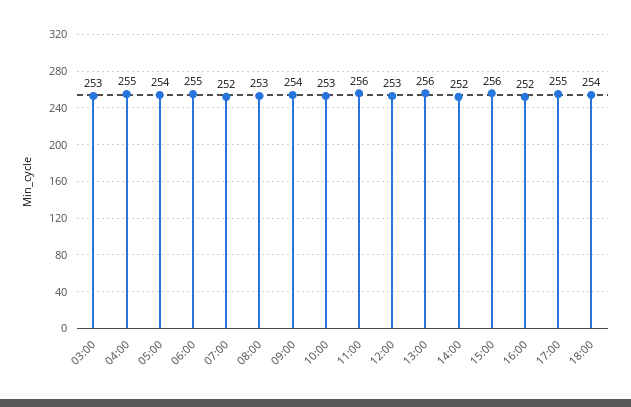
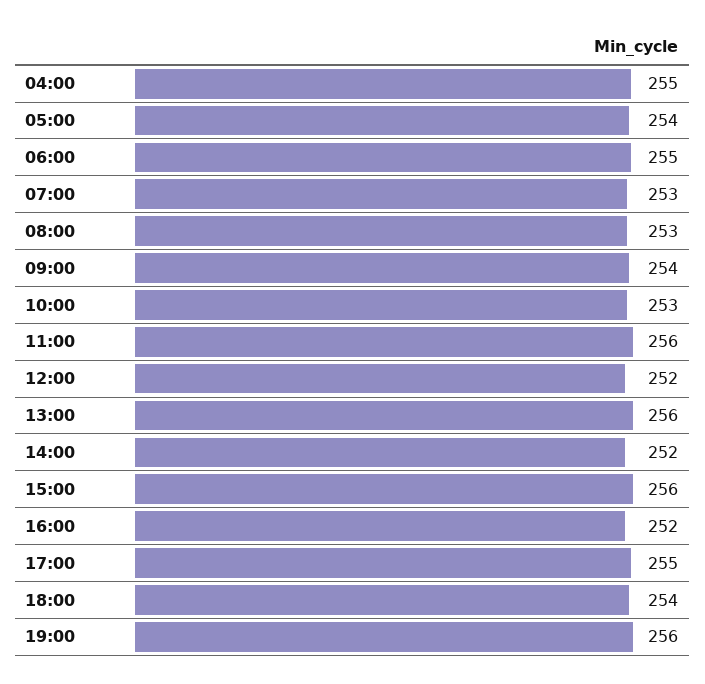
03:00: 253 -> none
07:00: 252 -> 253
12:00: 253 -> 252
19:00: none -> 256

